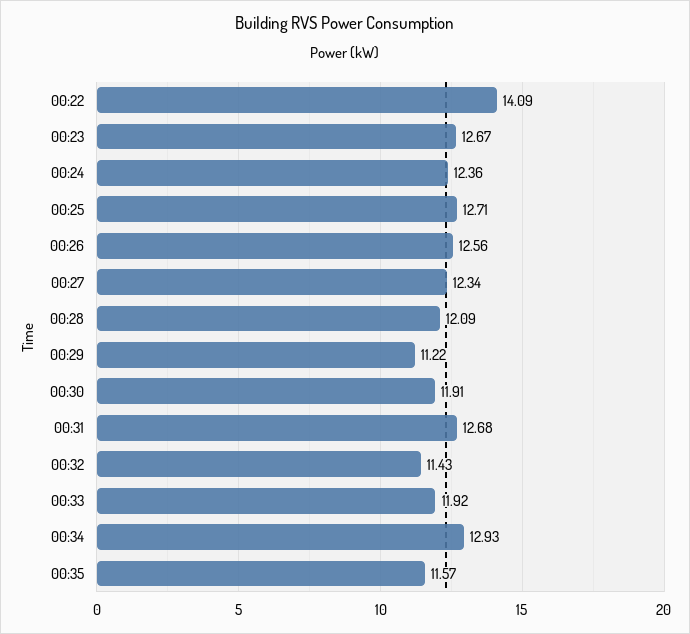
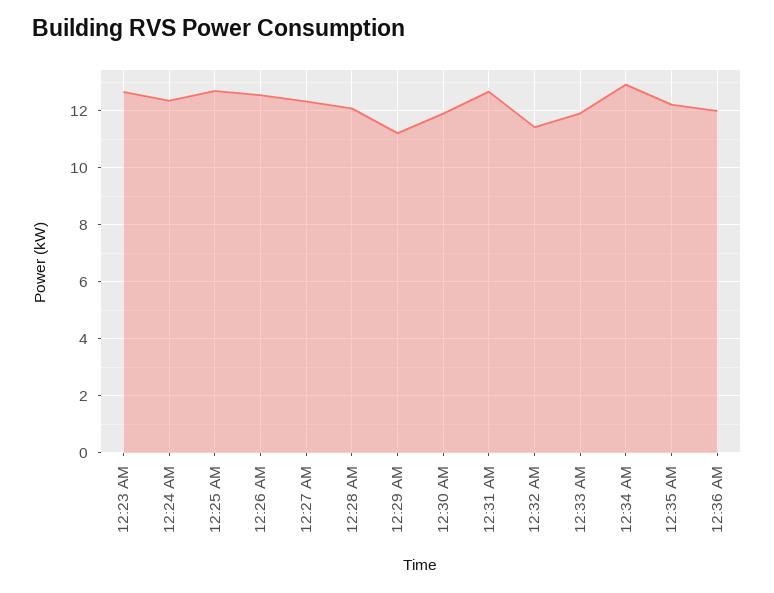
00:22: 14.09 -> none
00:35: 11.57 -> 12.25
12:36 AM: none -> 12

